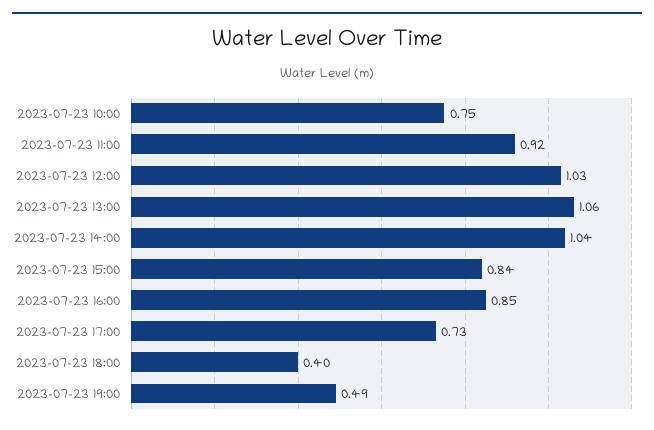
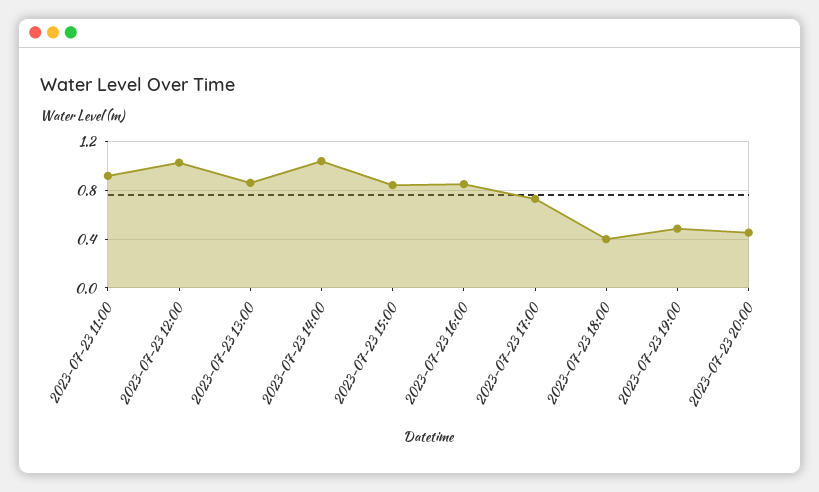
2023-07-23 10:00: 0.75 -> none
2023-07-23 13:00: 1.06 -> 0.85
2023-07-23 20:00: none -> 0.45

